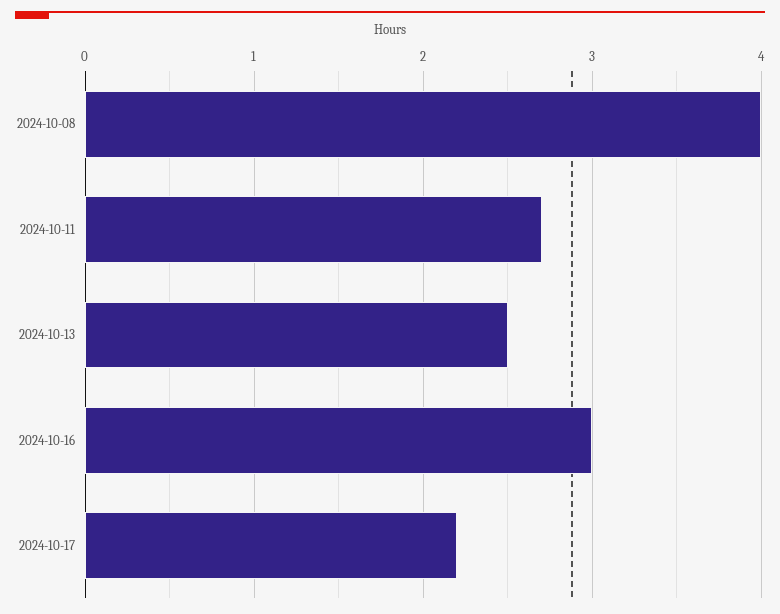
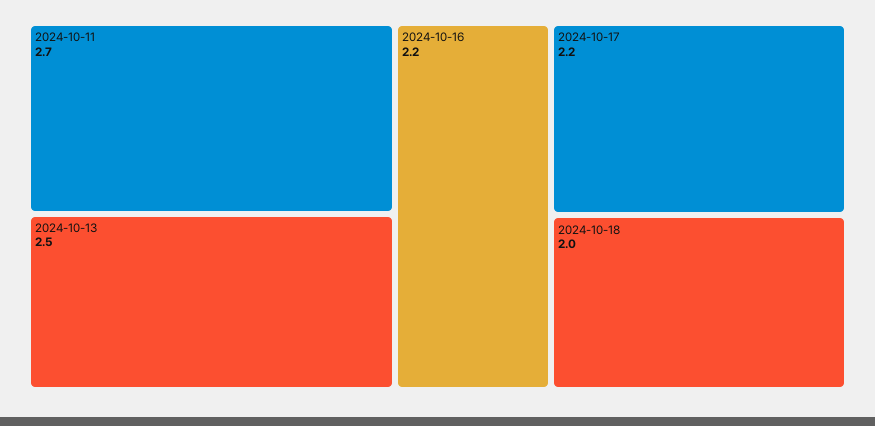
2024-10-08: 4 -> none
2024-10-16: 3 -> 2.2
2024-10-18: none -> 2

